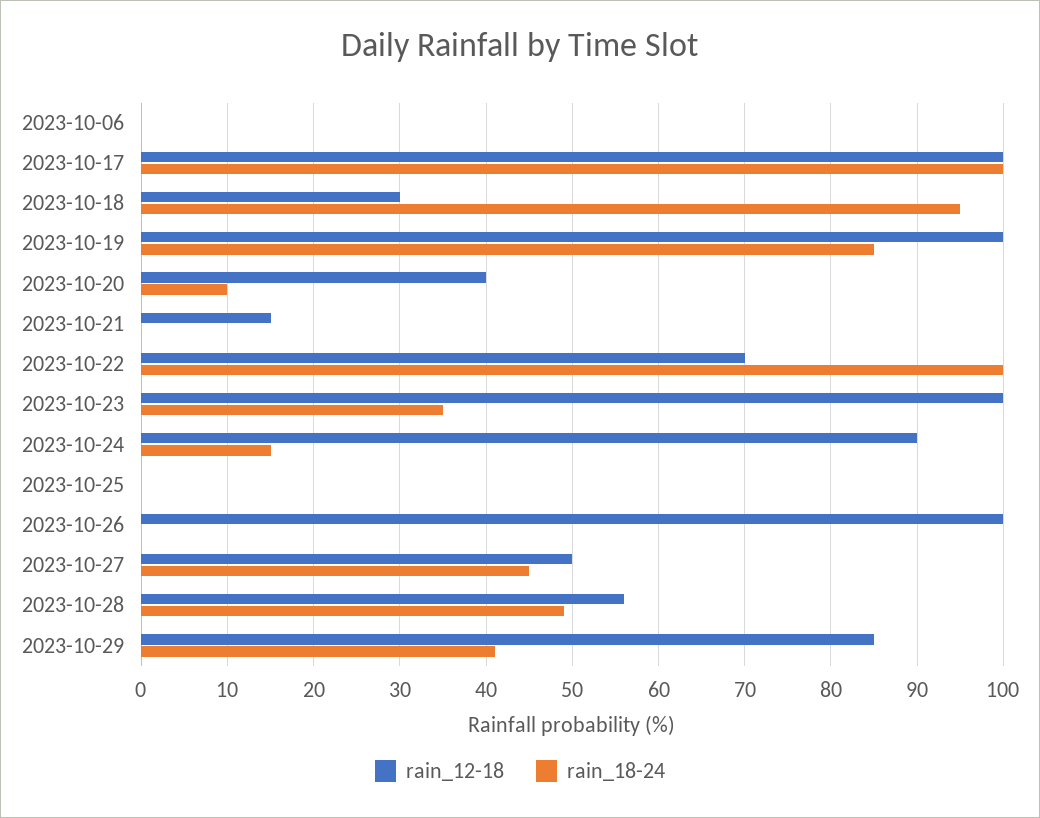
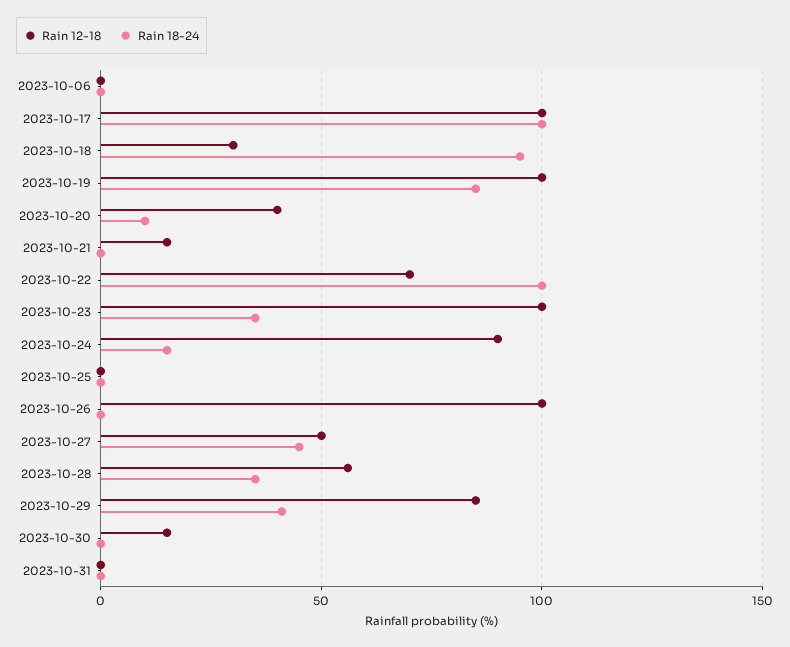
rain_18-24, 2023-10-28: 49 -> 35
rain_12-18, 2023-10-30: none -> 15
rain_18-24, 2023-10-30: none -> 0
rain_12-18, 2023-10-31: none -> 0
rain_18-24, 2023-10-31: none -> 0

